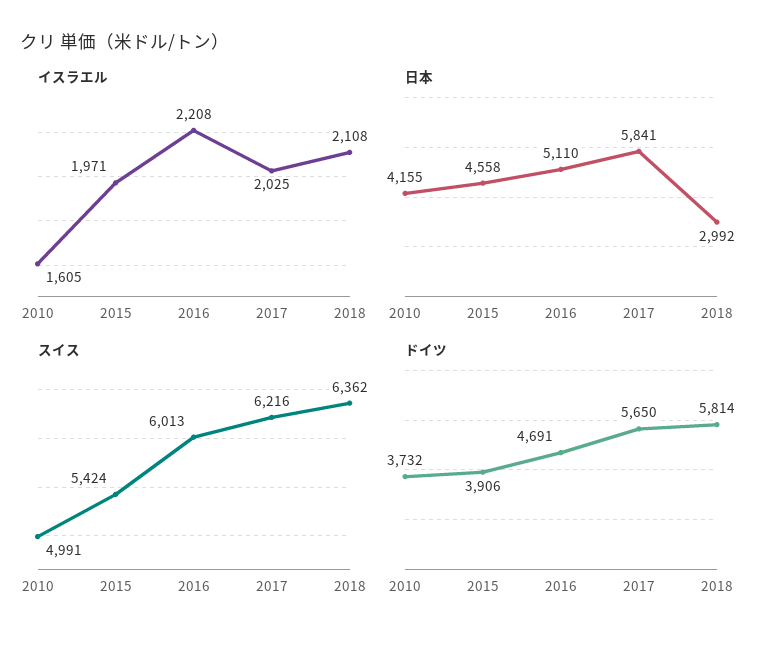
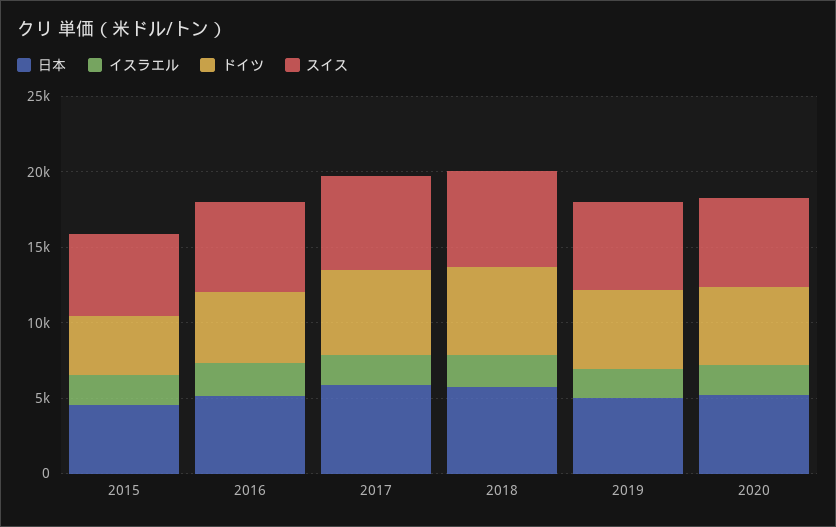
イスラエル, 2010: 1605 -> none
日本, 2010: 4155 -> none
日本, 2018: 2992 -> 6000
スイス, 2010: 4991 -> none
ドイツ, 2010: 3732 -> none
日本, 2019: none -> 5000
イスラエル, 2019: none -> 2000
ドイツ, 2019: none -> 5000
スイス, 2019: none -> 6000
日本, 2020: none -> 5000
イスラエル, 2020: none -> 2000
ドイツ, 2020: none -> 5000
スイス, 2020: none -> 6000

